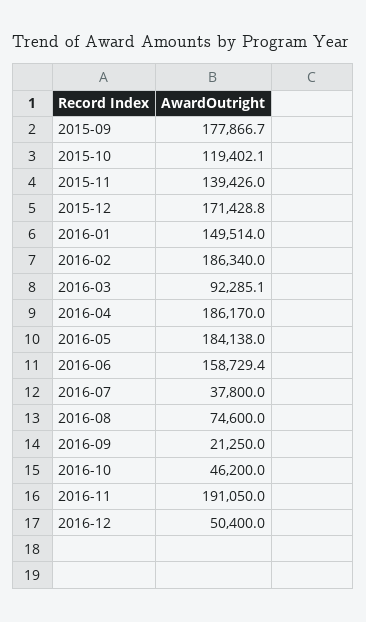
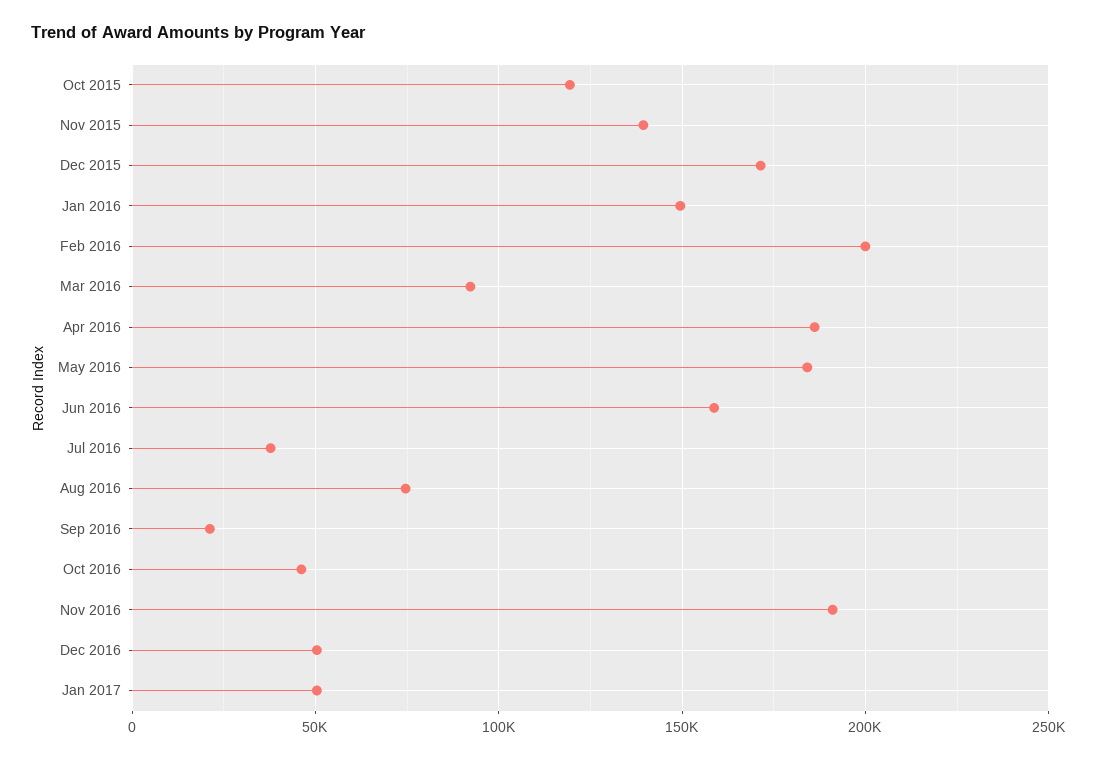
2015-09: 177866.7 -> none
2016-02: 186340 -> 200000
Jan 2017: none -> 50000

